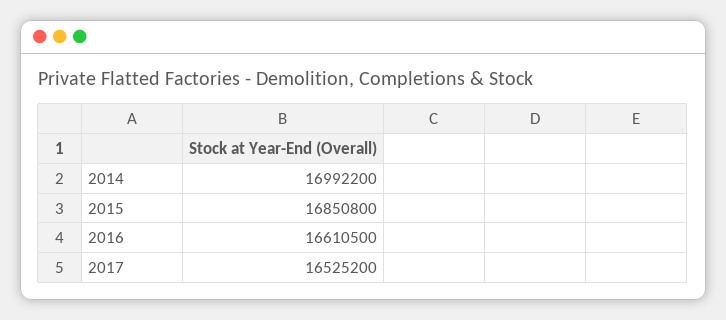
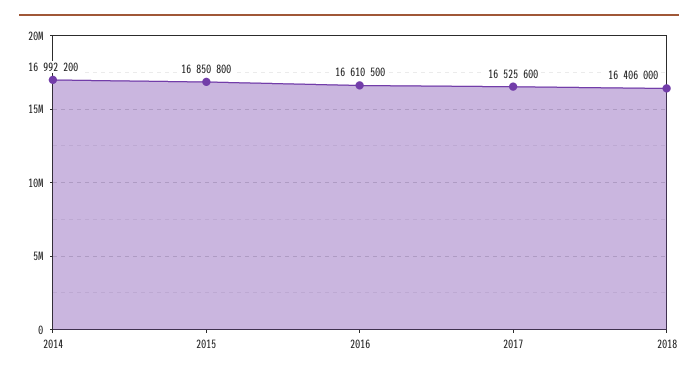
2017: 16525200 -> 16525600
2018: none -> 16406000

